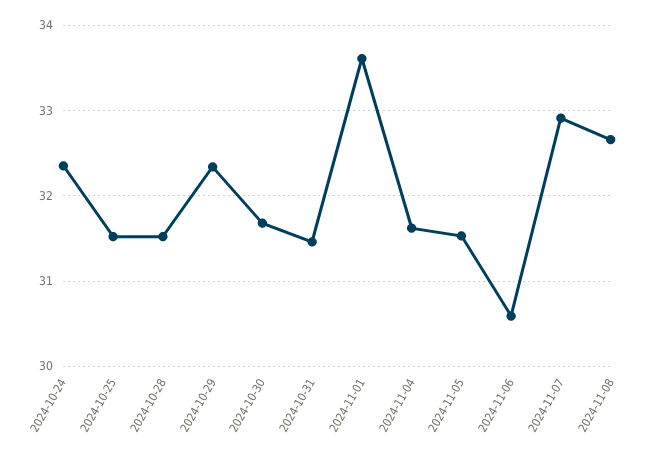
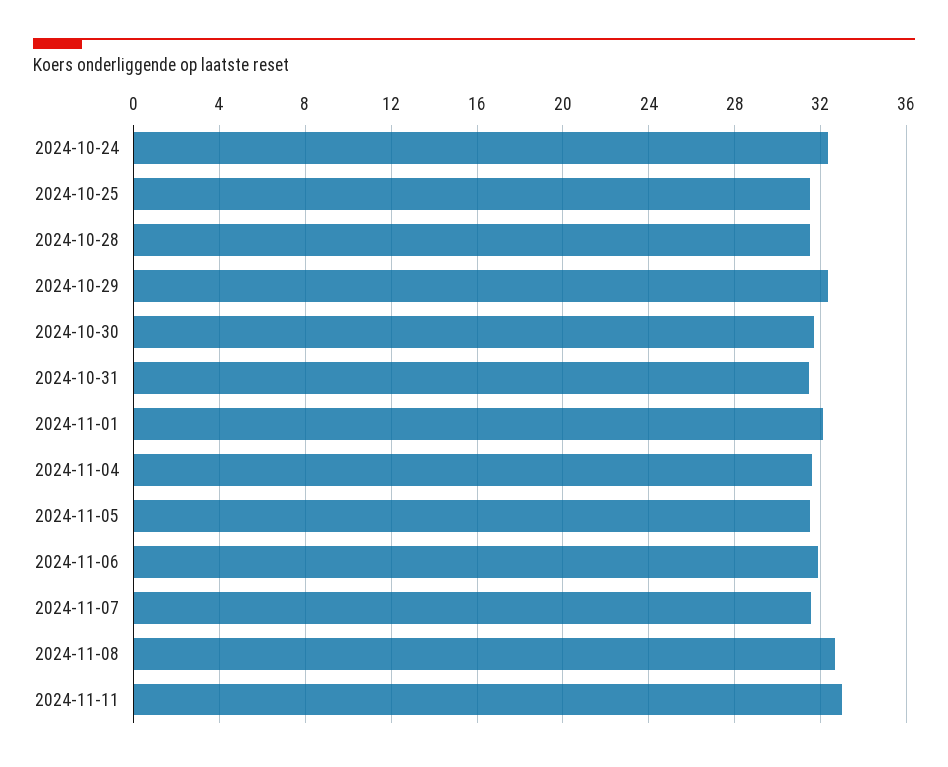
2024-11-01: 33.6 -> 32
2024-11-06: 30.6 -> 32
2024-11-07: 32.9 -> 31.5
2024-11-11: none -> 33

